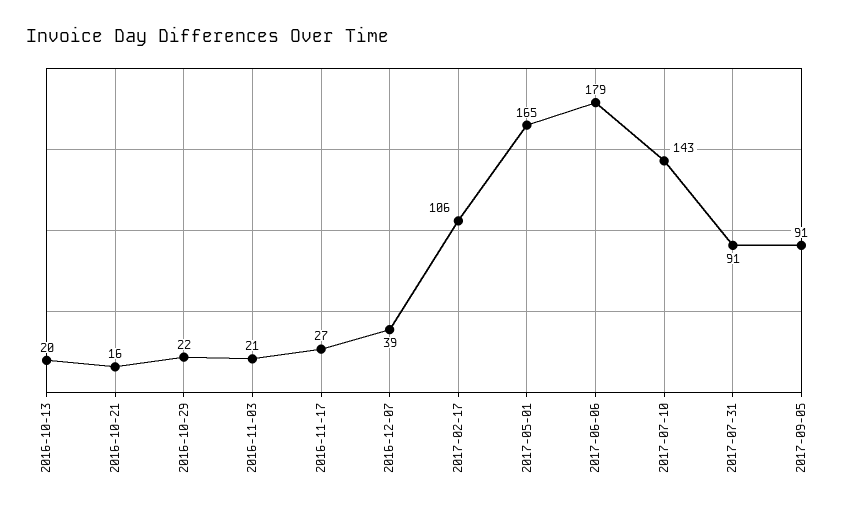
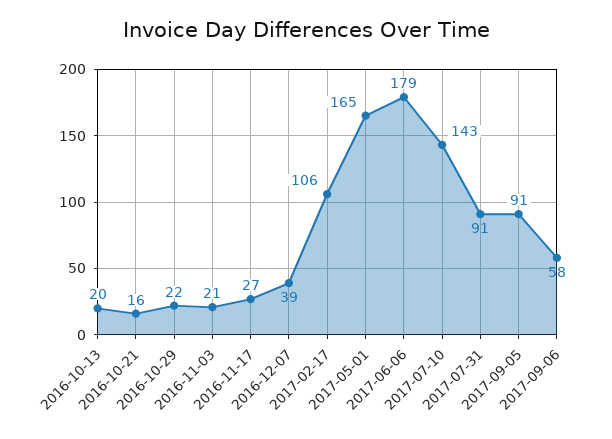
2017-09-06: none -> 58

